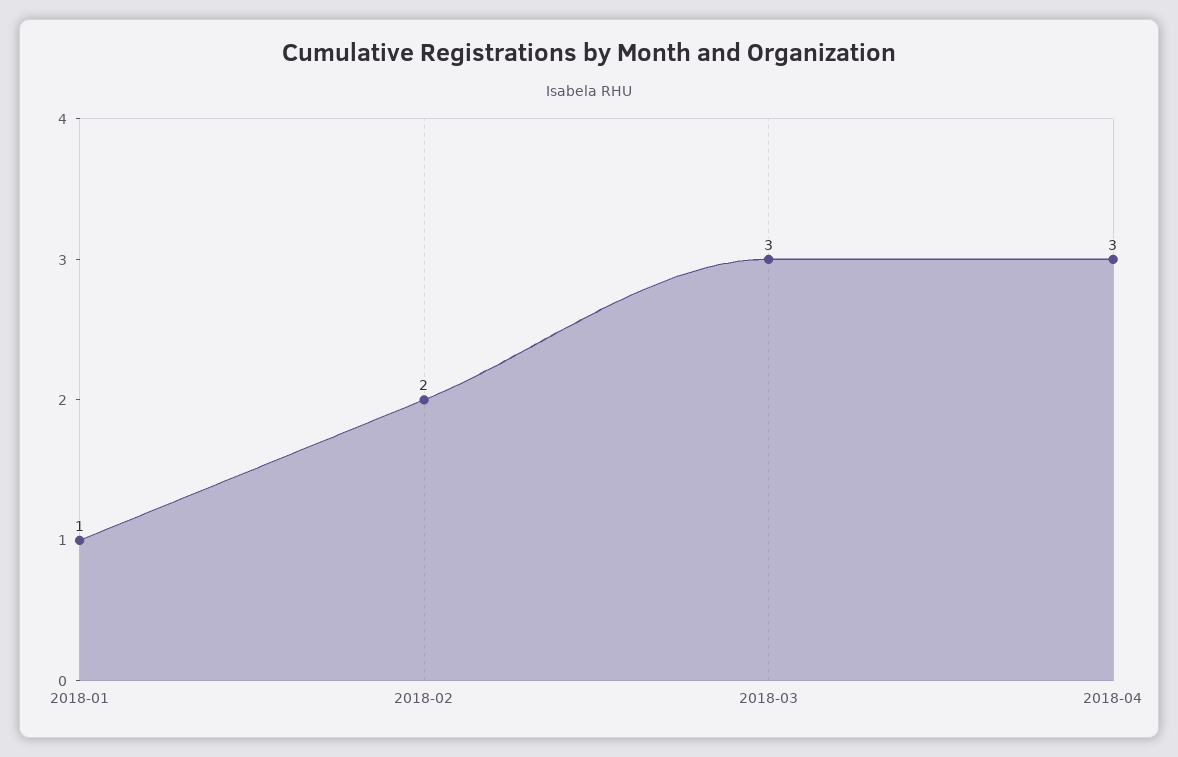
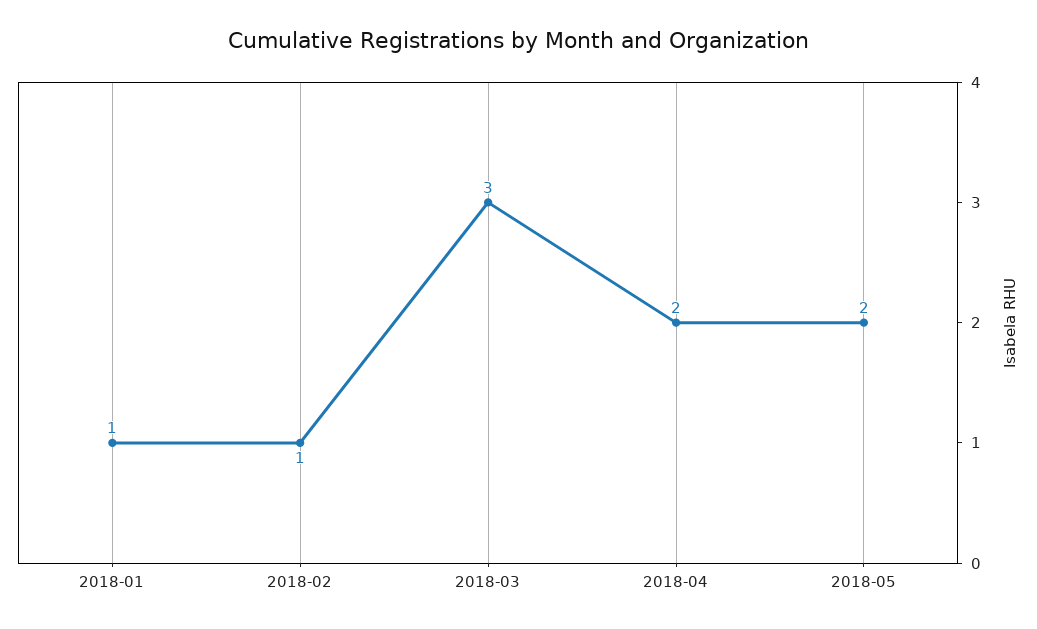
2018-02: 2 -> 1
2018-04: 3 -> 2
2018-05: none -> 2

